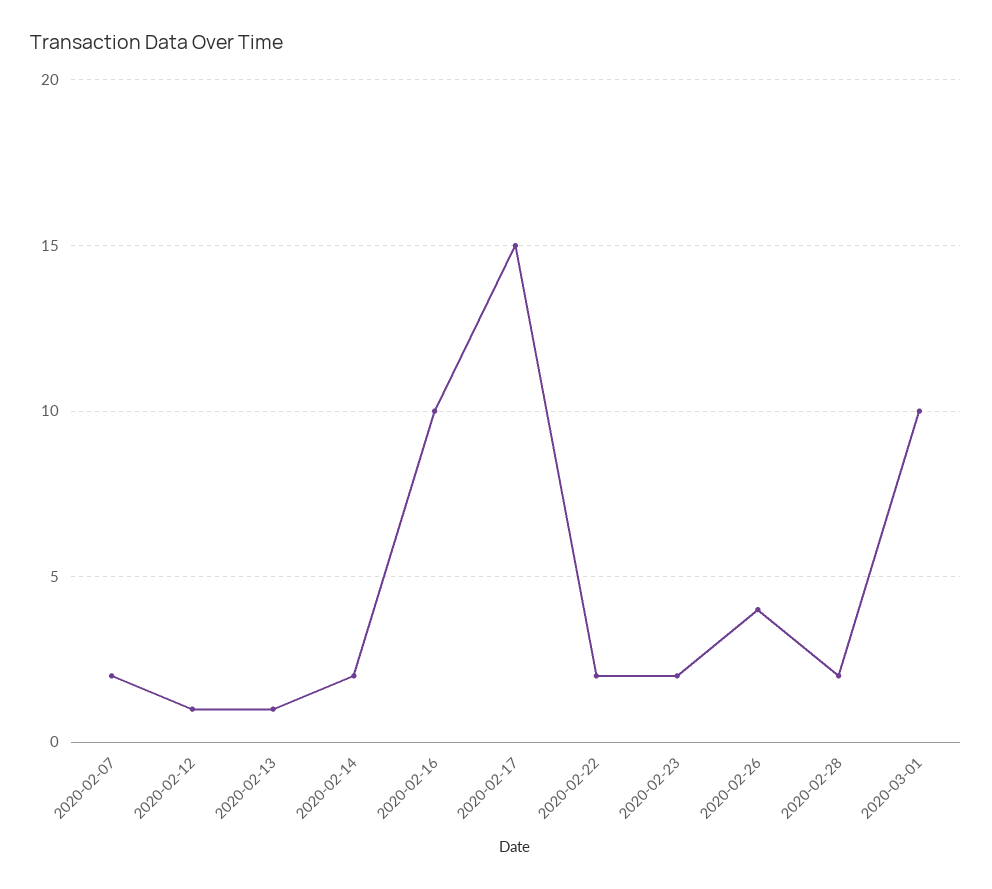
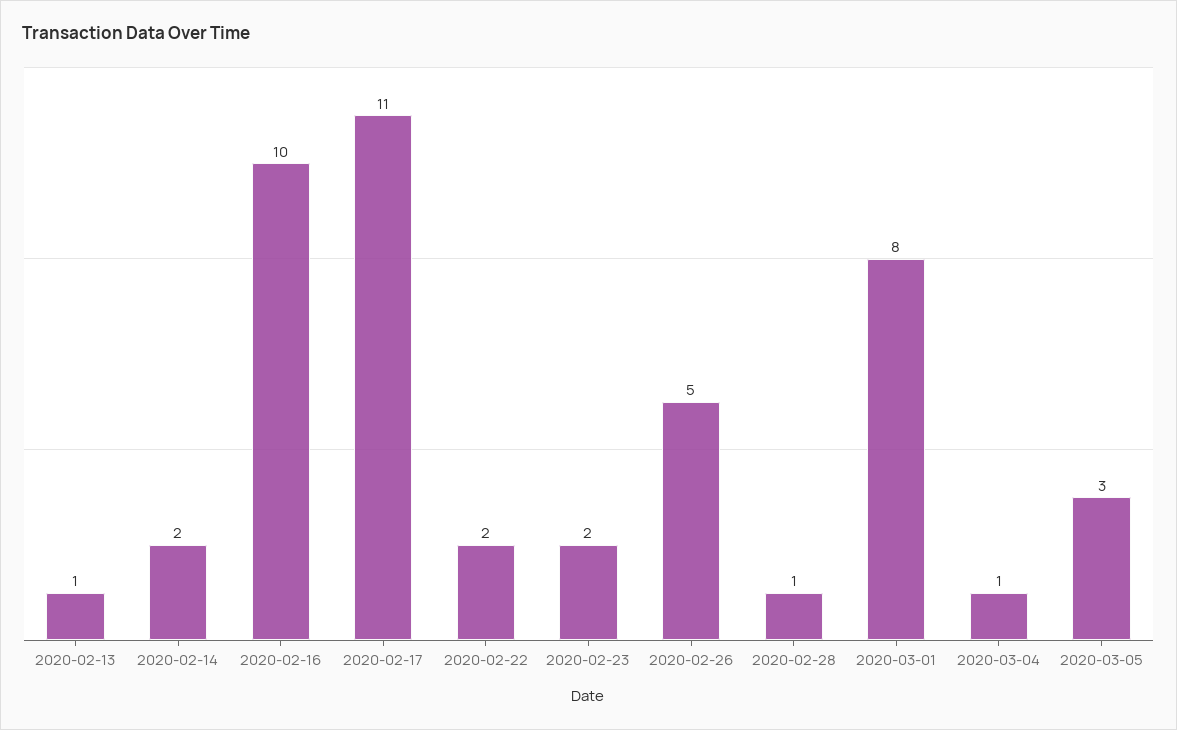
2020-02-07: 2 -> none
2020-02-12: 1 -> none
2020-02-17: 15 -> 11
2020-02-26: 4 -> 5
2020-02-28: 2 -> 1
2020-03-01: 10 -> 8
2020-03-04: none -> 1
2020-03-05: none -> 3

